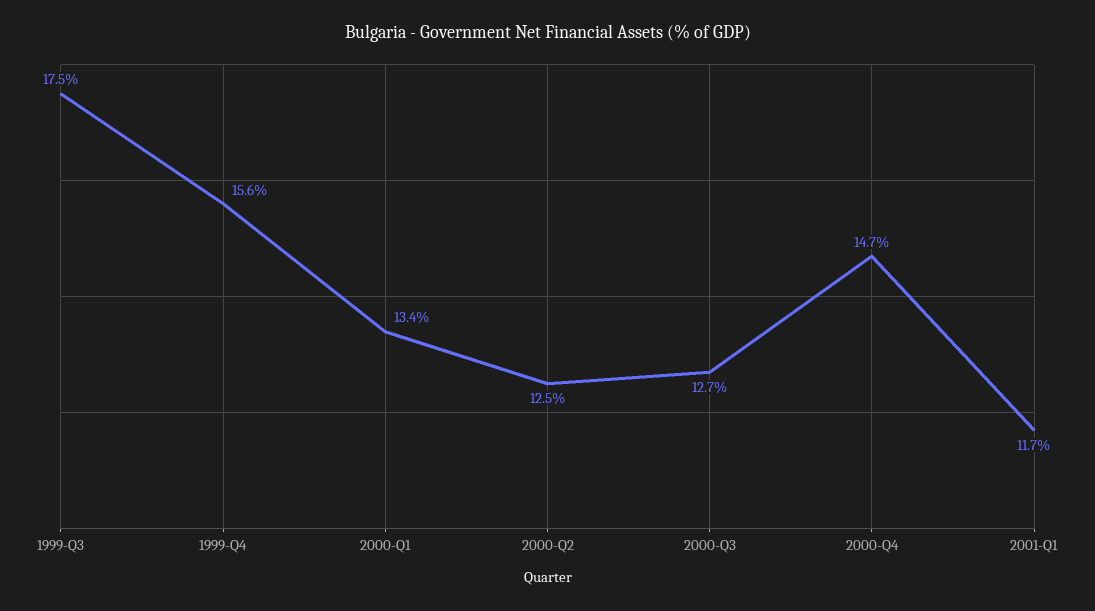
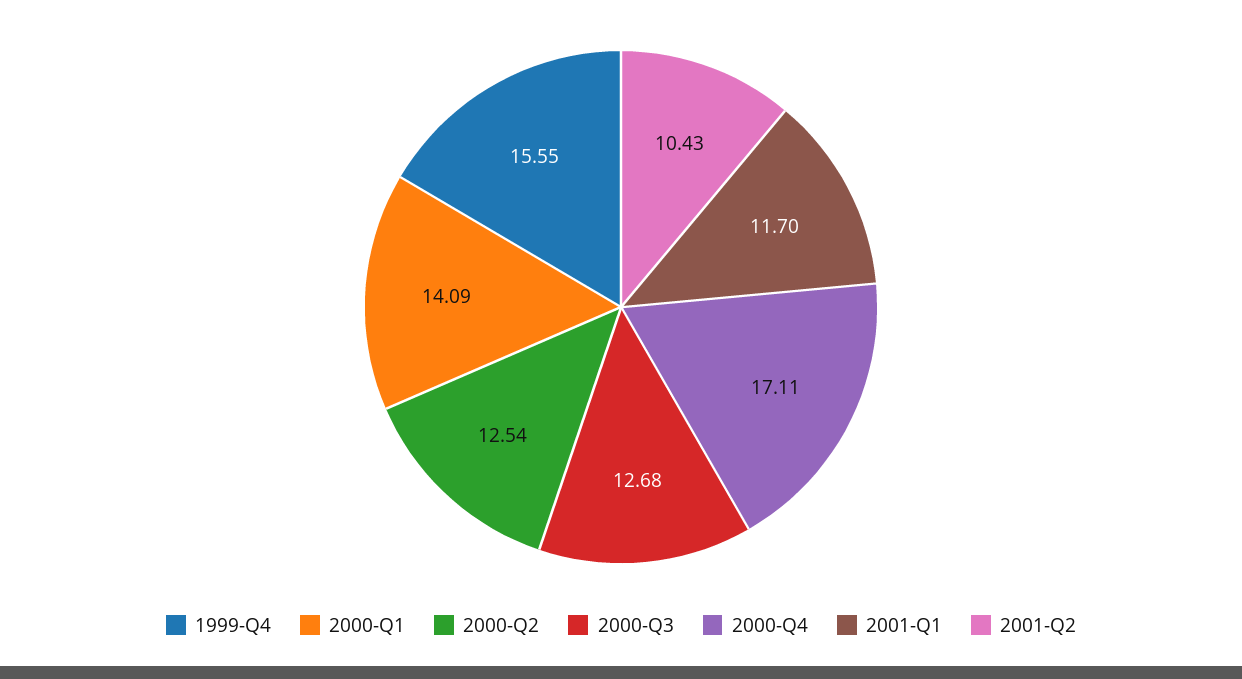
1999-Q3: 17.5 -> none
2000-Q1: 13.4 -> 14.09
2000-Q4: 14.7 -> 17.11
2001-Q2: none -> 10.43

